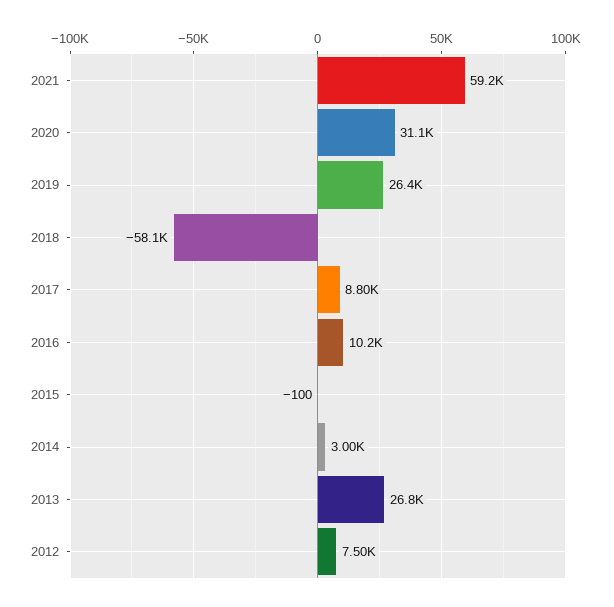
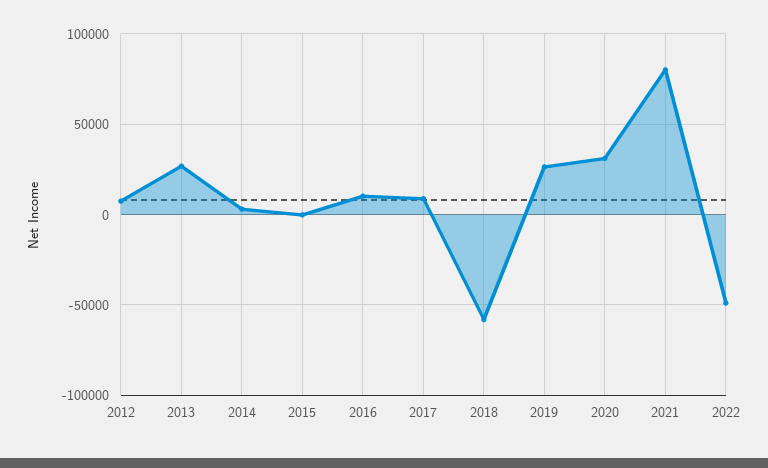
2021: 59200 -> 80000
2022: none -> -50000

